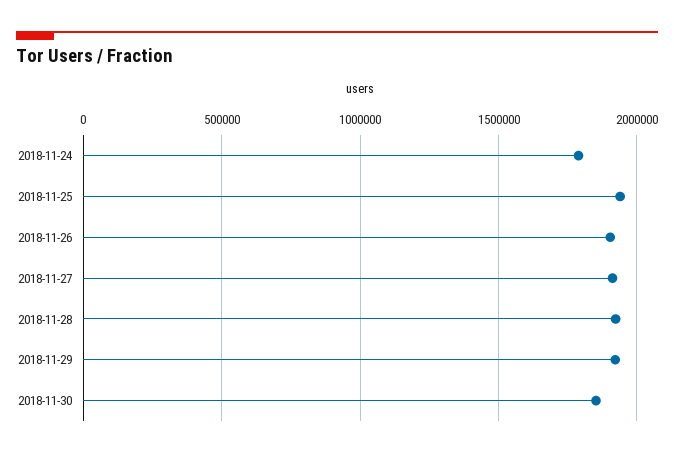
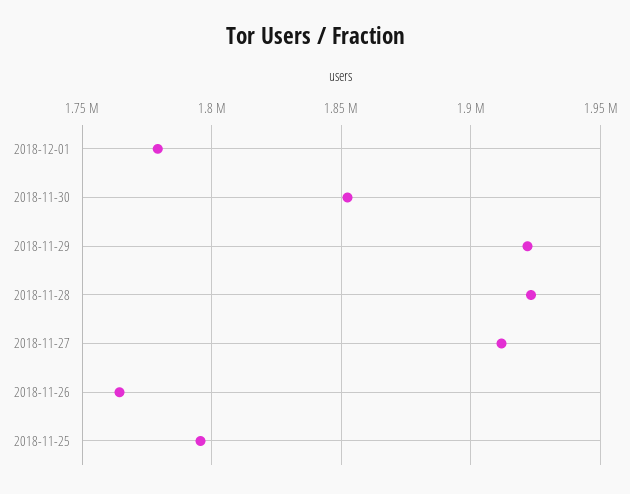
2018-11-24: 1800000 -> none
2018-11-25: 1950000 -> 1795000
2018-11-26: 1900000 -> 1765000
2018-12-01: none -> 1780000

